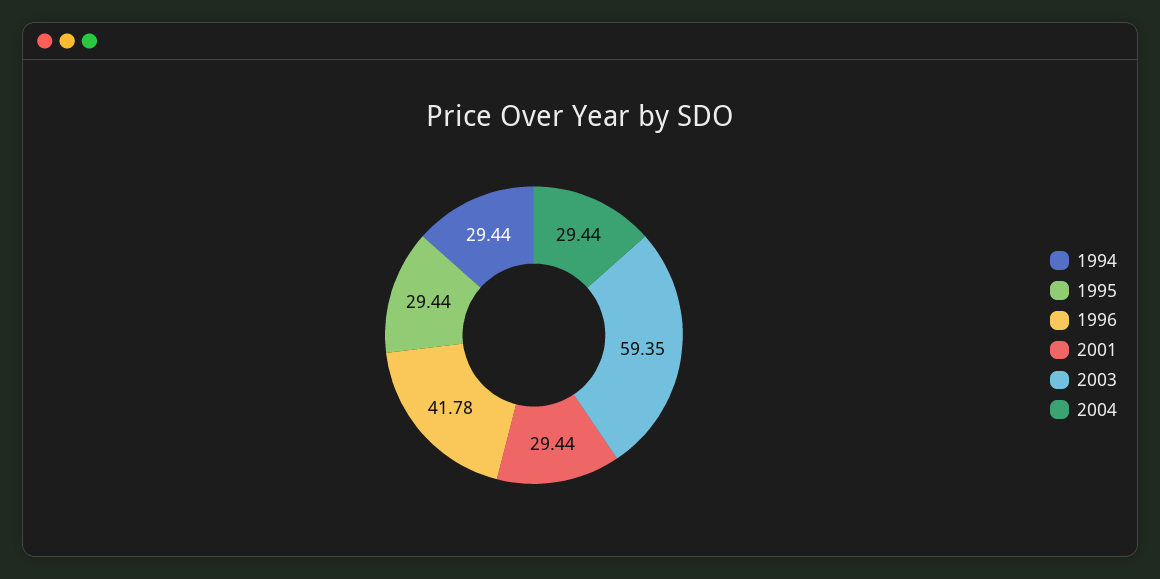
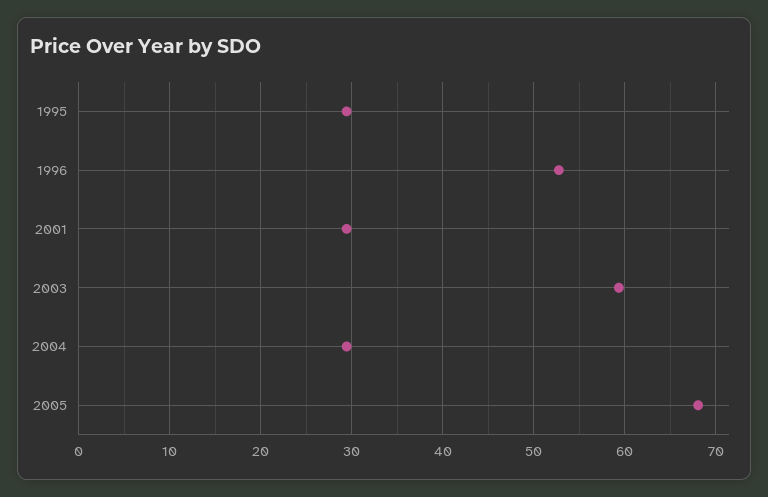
1994: 29.44 -> none
1996: 41.78 -> 53
2005: none -> 68

